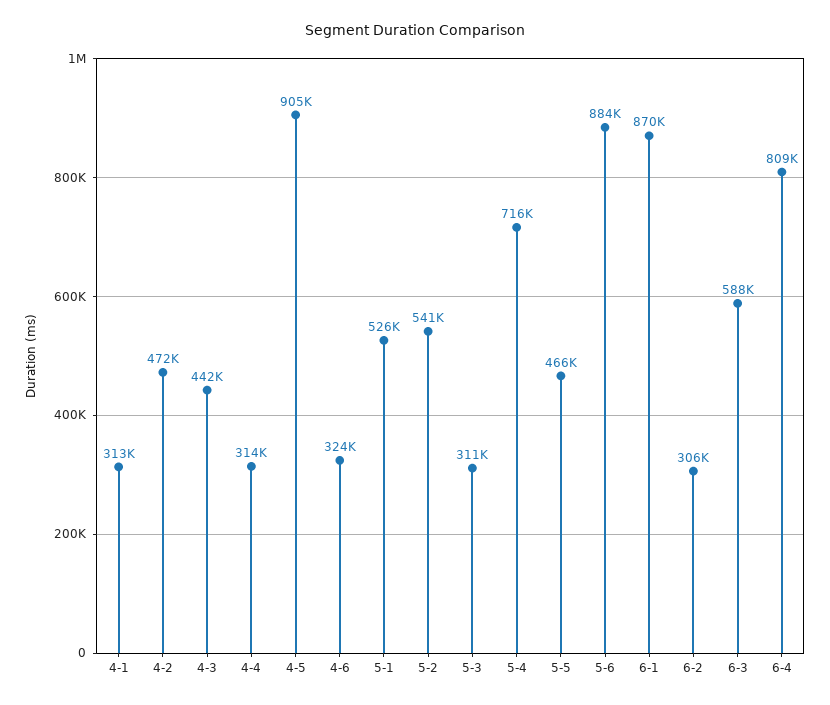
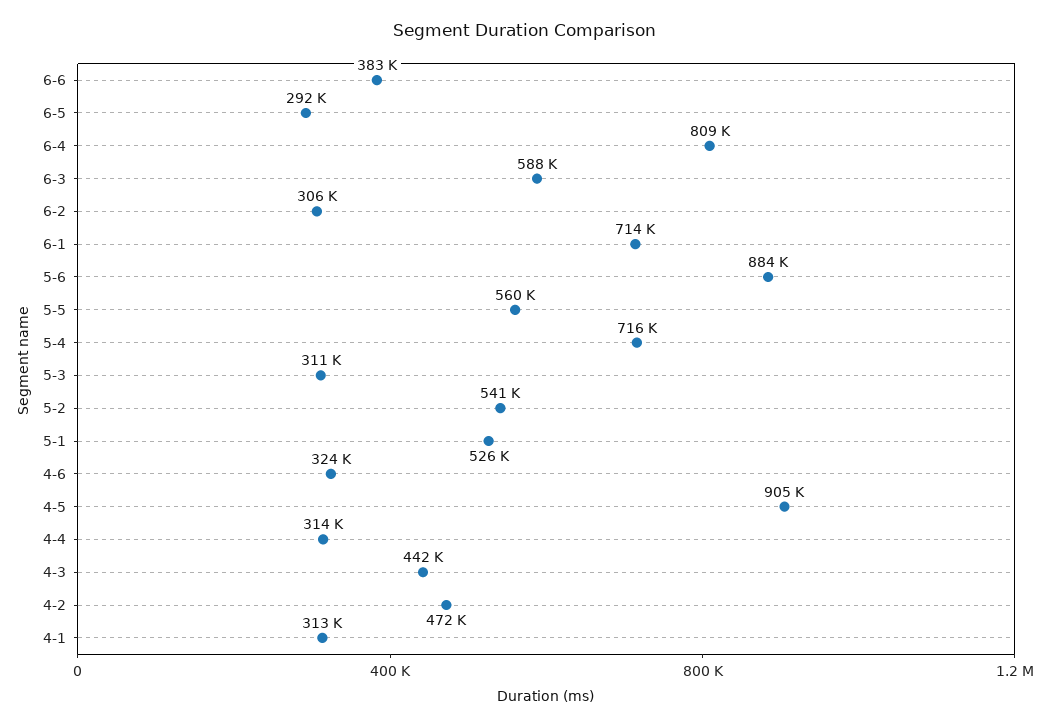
5-5: 466000 -> 560000
6-1: 870000 -> 714000
6-6: none -> 383000
6-5: none -> 292000

